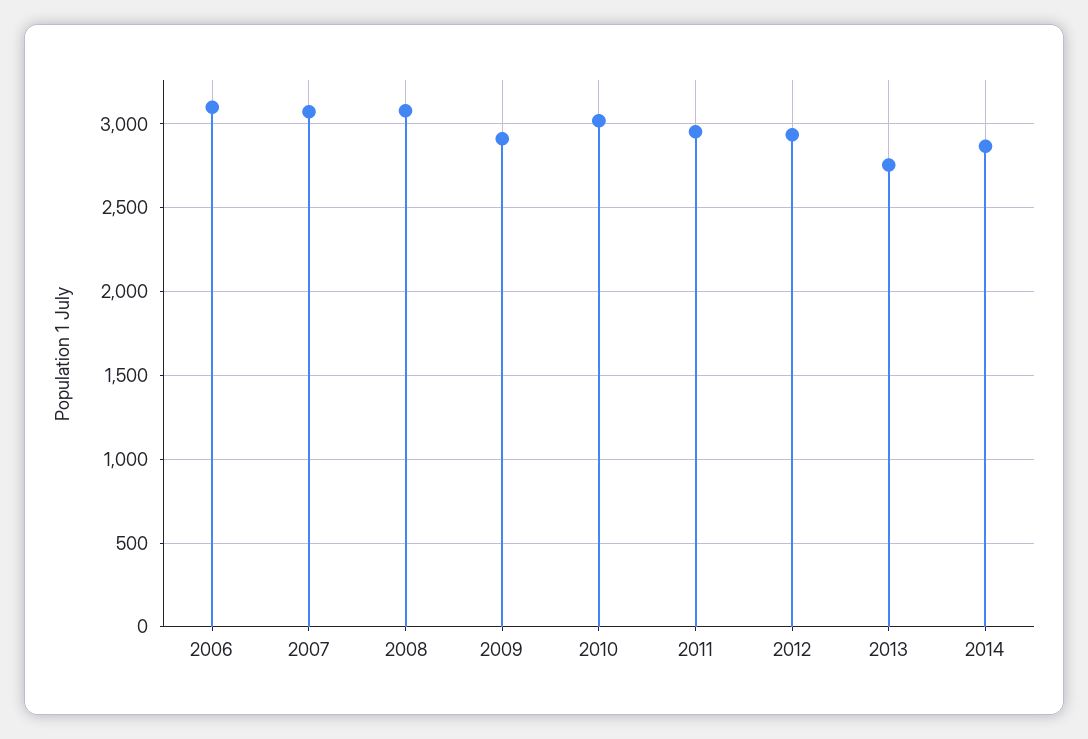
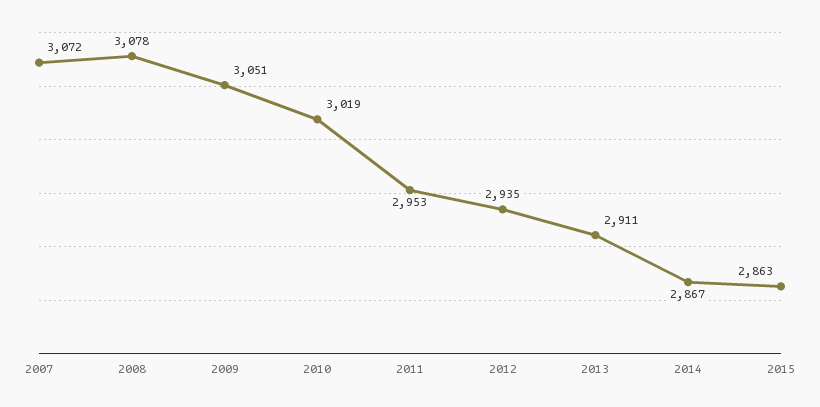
2006: 3100 -> none
2009: 2900 -> 3051
2013: 2750 -> 2911
2015: none -> 2863

